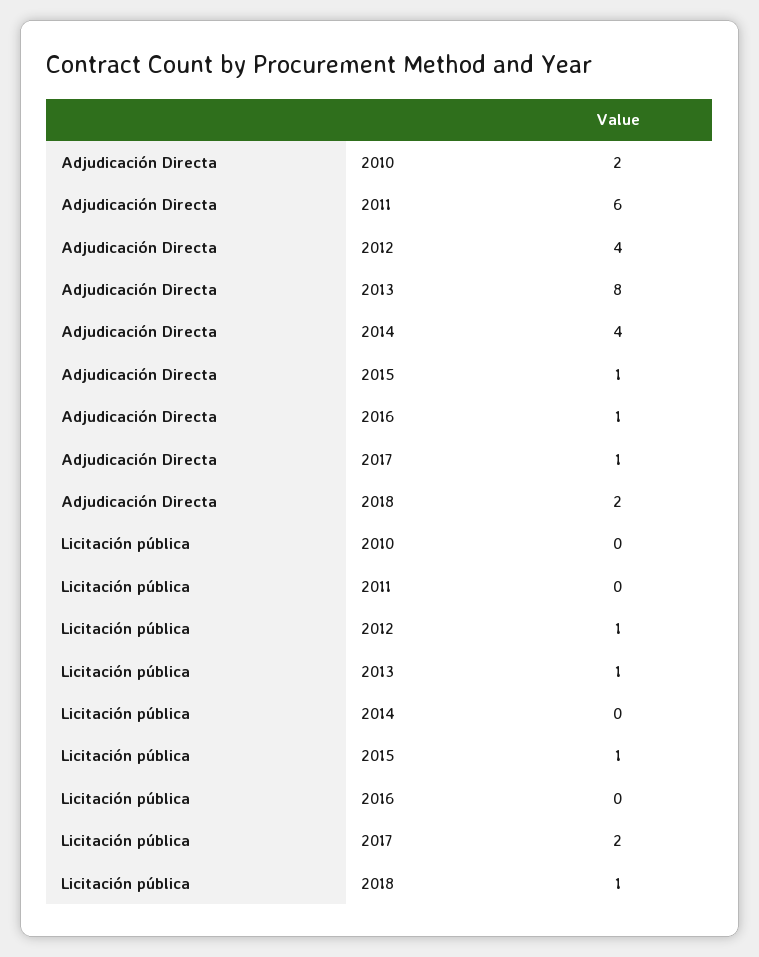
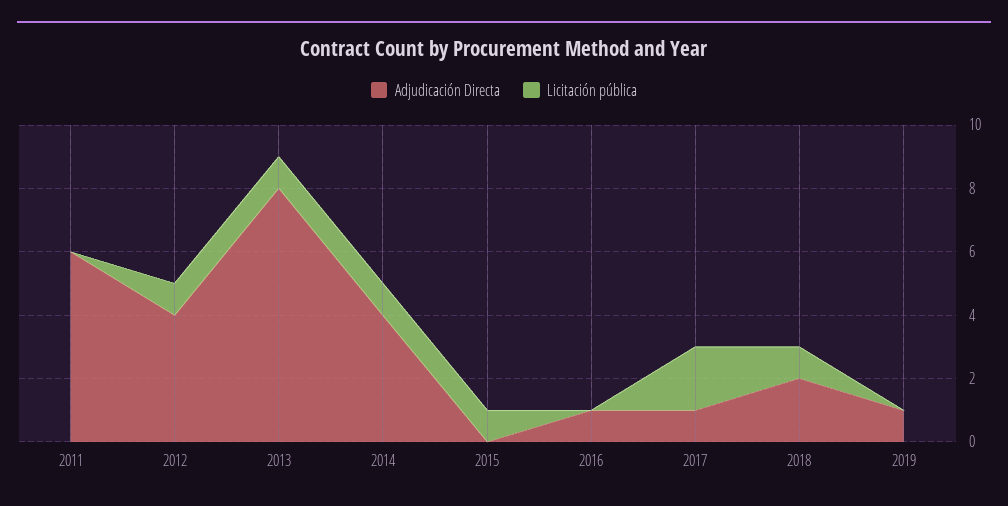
Adjudicación Directa, 2010: 2 -> none
Adjudicación Directa, 2015: 1 -> 0
Licitación pública, 2010: 0 -> none
Licitación pública, 2014: 0 -> 1
Adjudicación Directa, 2019: none -> 1
Licitación pública, 2019: none -> 0

